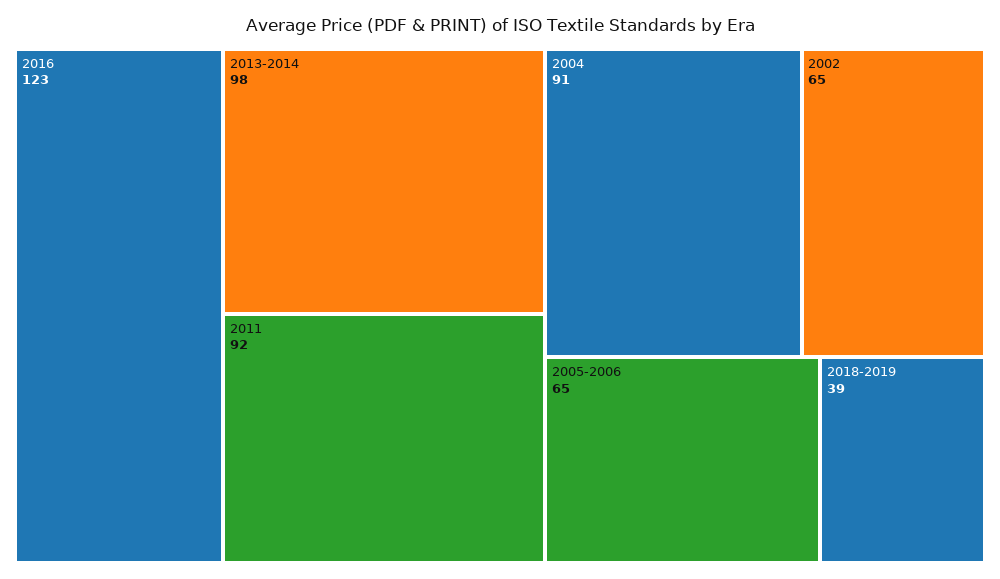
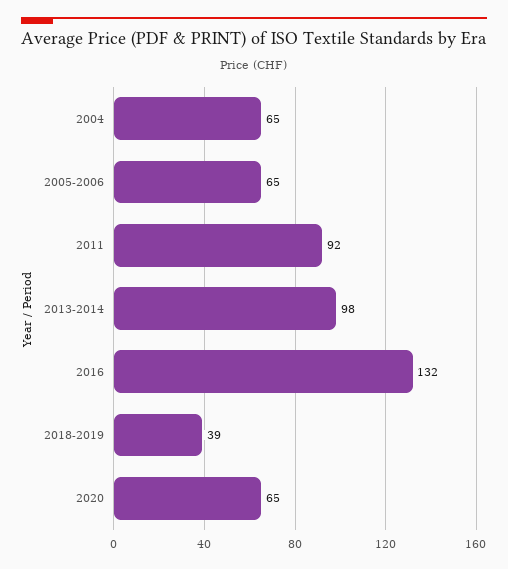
2016: 123 -> 132
2004: 91 -> 65
2002: 65 -> none
2020: none -> 65

